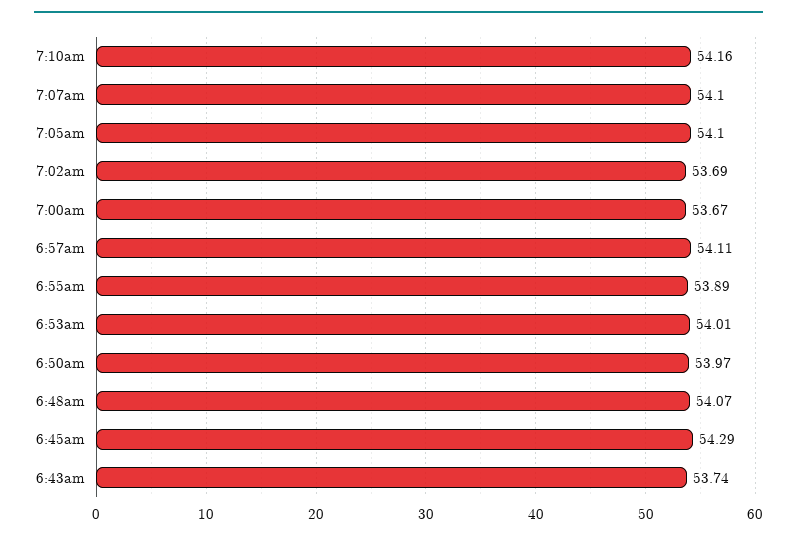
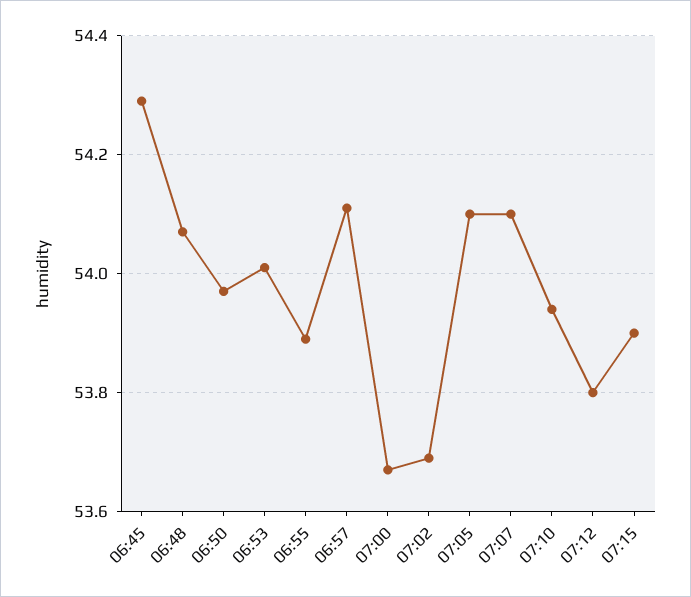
7:10am: 54.16 -> 53.95
6:43am: 53.74 -> none
07:12: none -> 53.8
07:15: none -> 53.9

